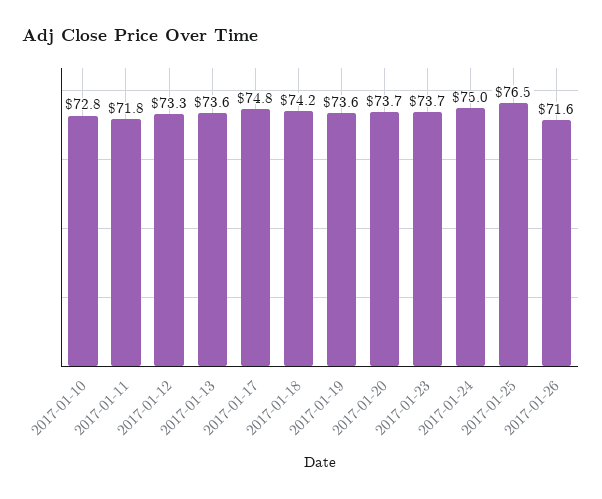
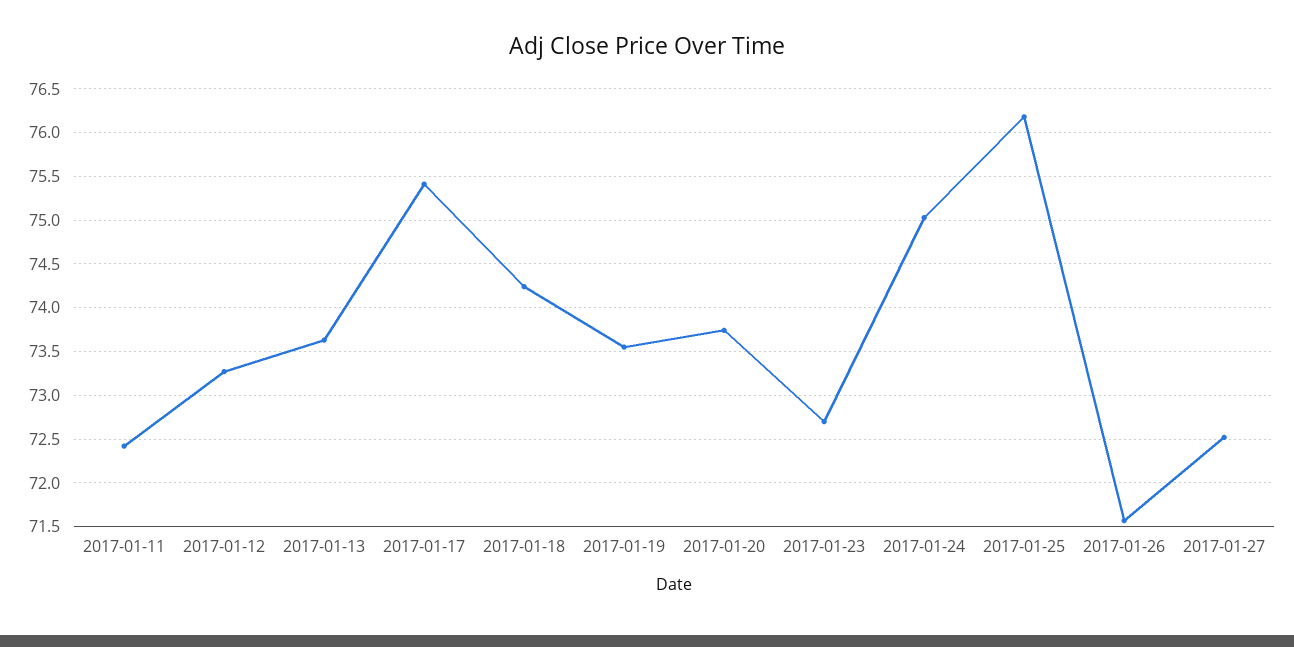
2017-01-10: 72.8 -> none
2017-01-11: 71.8 -> 72.4
2017-01-17: 74.8 -> 75.4
2017-01-23: 73.7 -> 72.7
2017-01-25: 76.5 -> 76.2
2017-01-27: none -> 72.5

